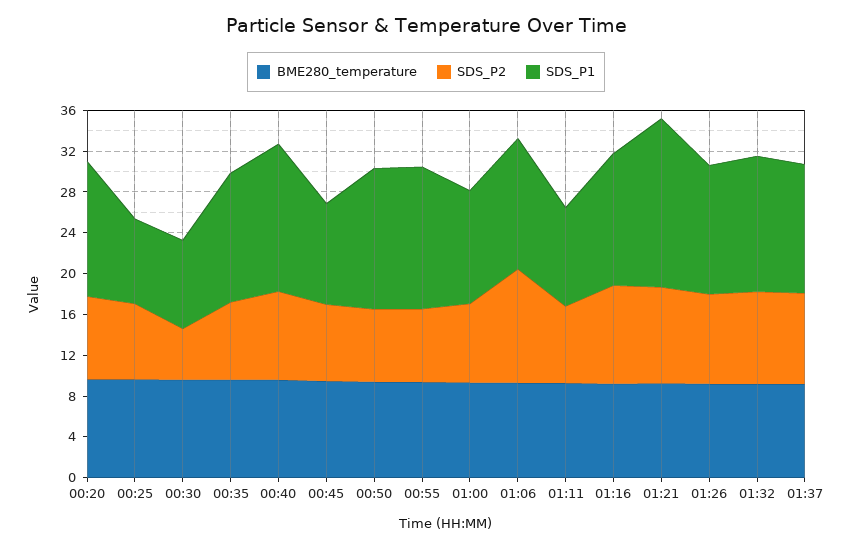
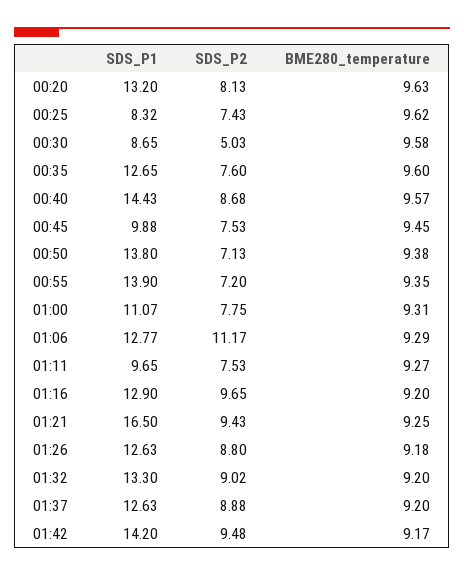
SDS_P1, 01:42: none -> 14.2
SDS_P2, 01:42: none -> 9.48
BME280_temperature, 01:42: none -> 9.17

